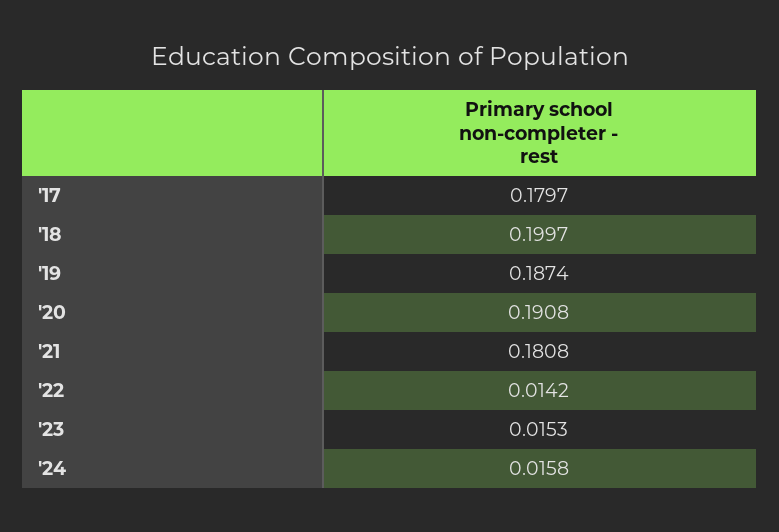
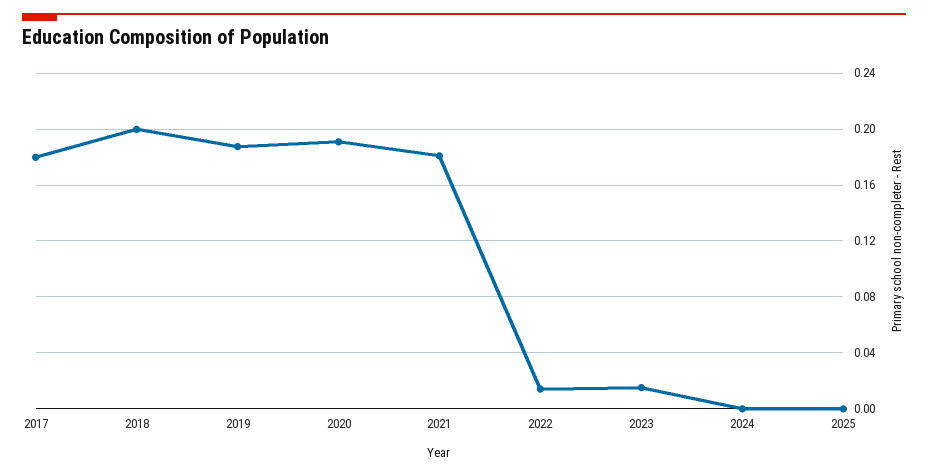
'24: 0.0158 -> 0
2025: none -> 0

